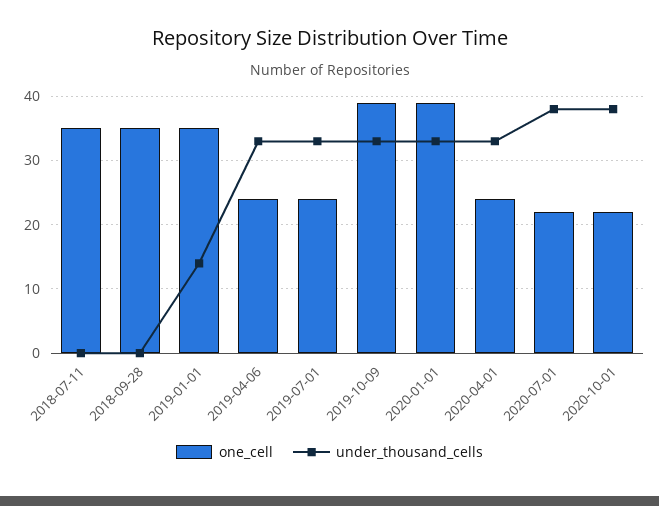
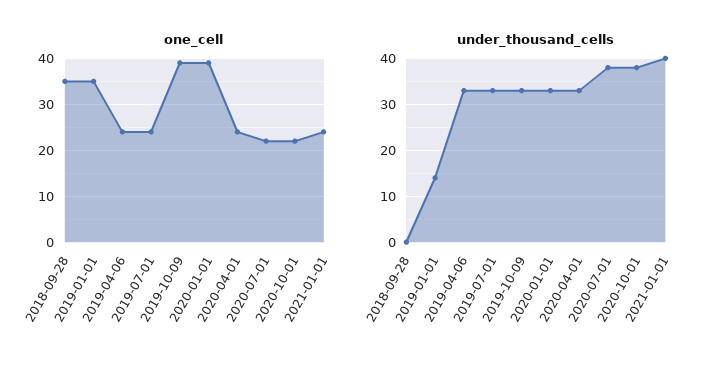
one_cell, 2018-07-11: 35 -> none
under_thousand_cells, 2018-07-11: 0 -> none
one_cell, 2021-01-01: none -> 25
under_thousand_cells, 2021-01-01: none -> 40

